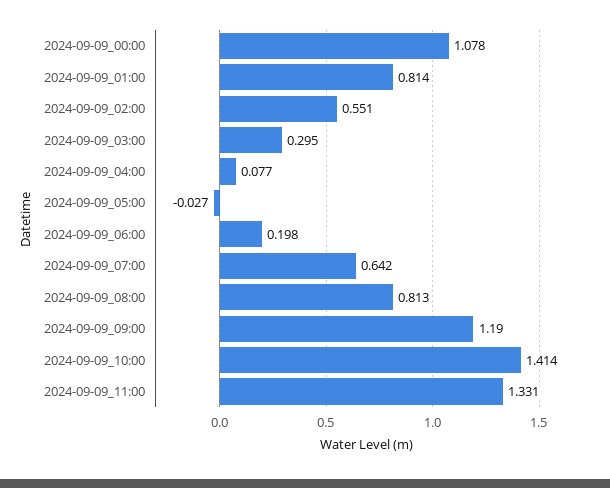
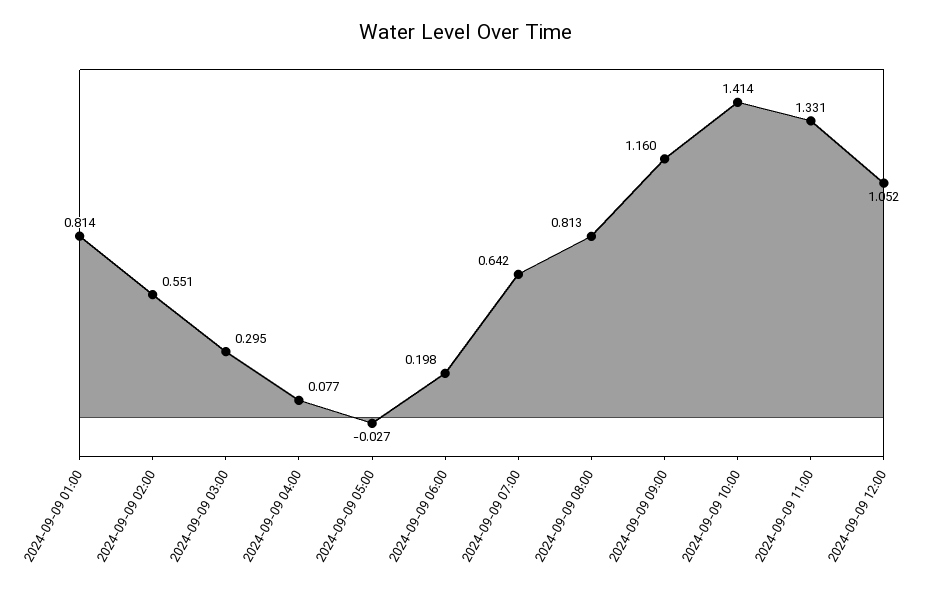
2024-09-09_00:00: 1.078 -> none
2024-09-09_09:00: 1.19 -> 1.16
2024-09-09 12:00: none -> 1.052

